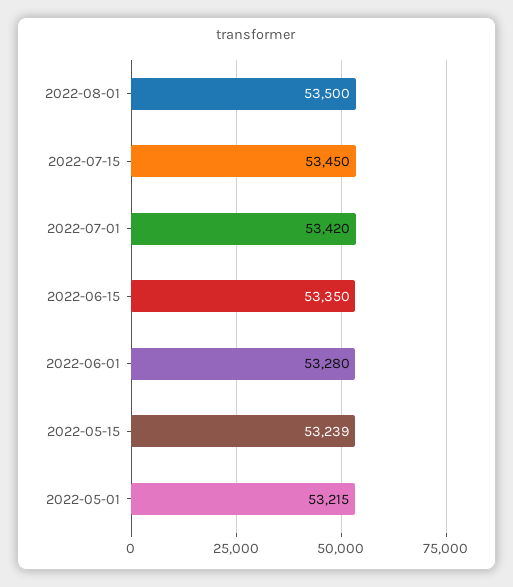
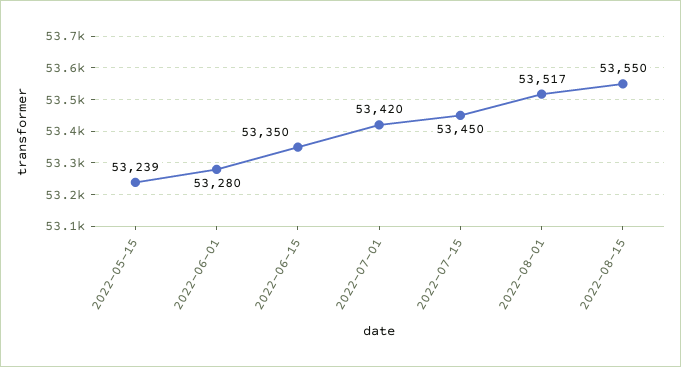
2022-08-01: 53500 -> 53517
2022-05-01: 53215 -> none
2022-08-15: none -> 53550

